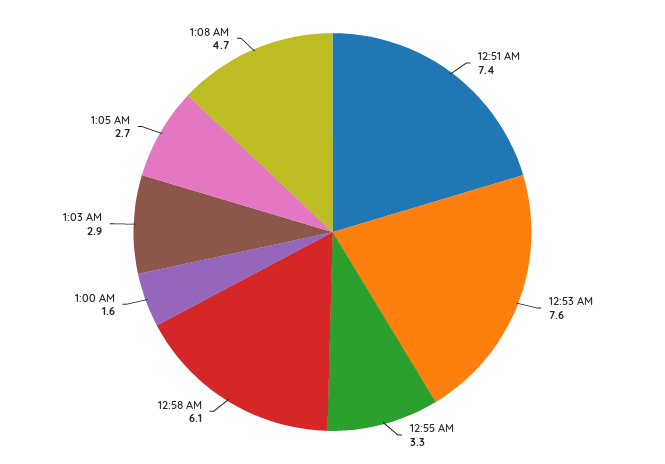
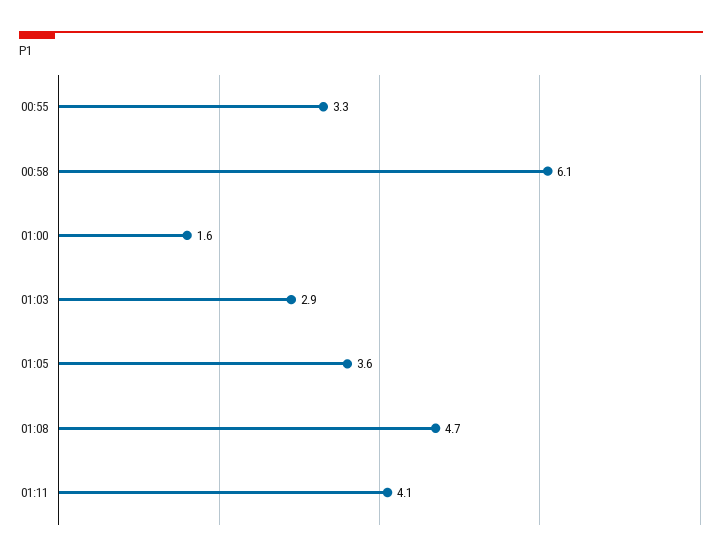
12:51 AM: 7.4 -> none
12:53 AM: 7.6 -> none
1:05 AM: 2.7 -> 3.6
01:11: none -> 4.1

